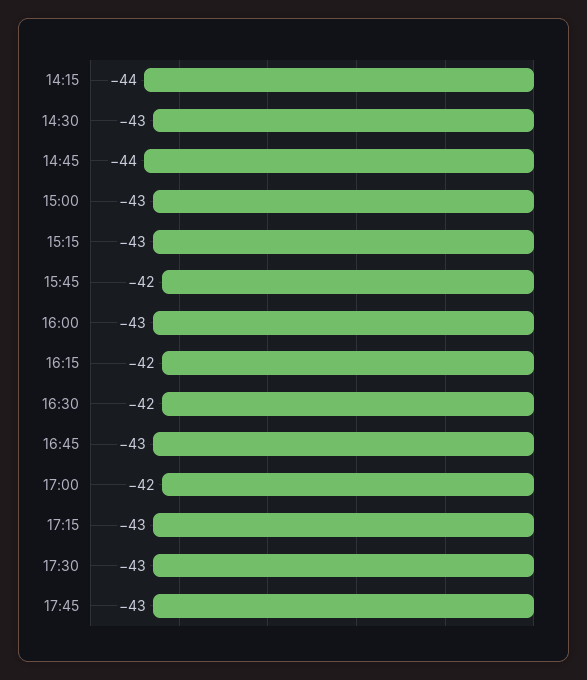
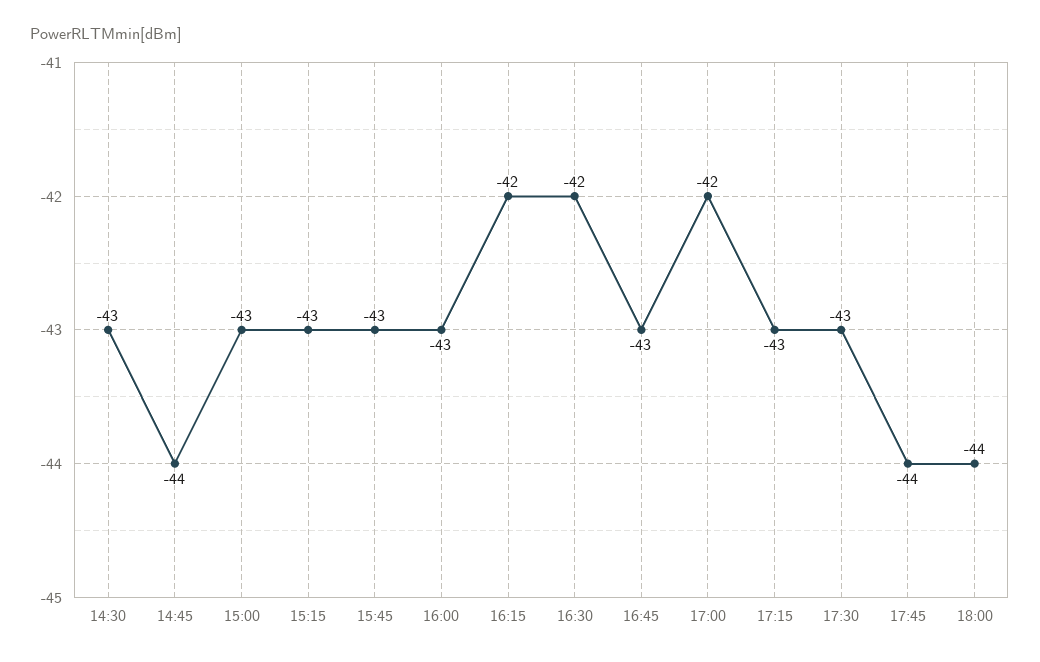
14:15: -44 -> none
15:45: -42 -> -43
17:45: -43 -> -44
18:00: none -> -44

